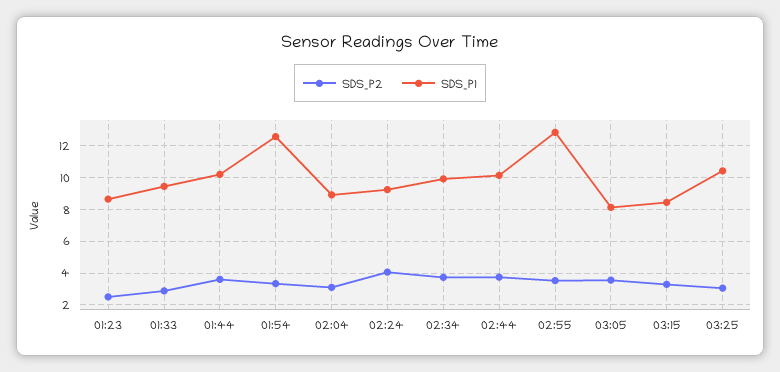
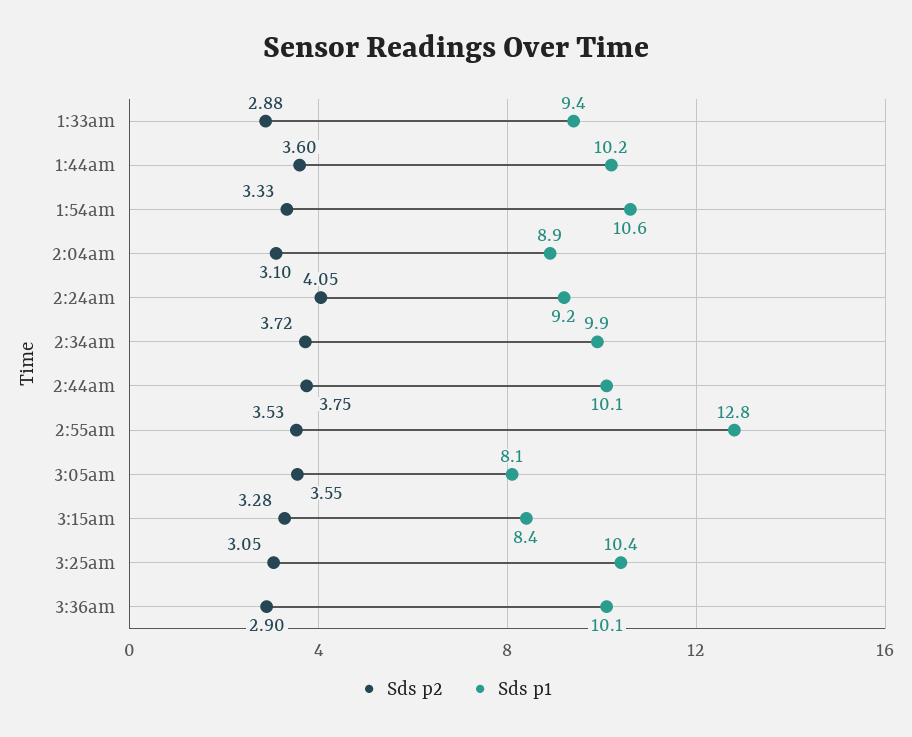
SDS_P2, 01:23: 2.5 -> none
SDS_P1, 01:23: 8.5 -> none
SDS_P1, 01:54: 12.5 -> 10.6
SDS_P2, 3:36am: none -> 2.9
SDS_P1, 3:36am: none -> 10.1

